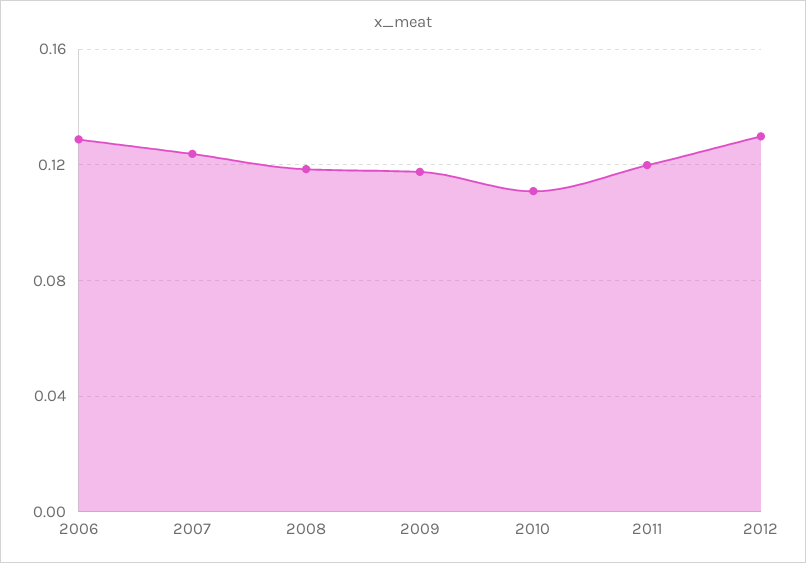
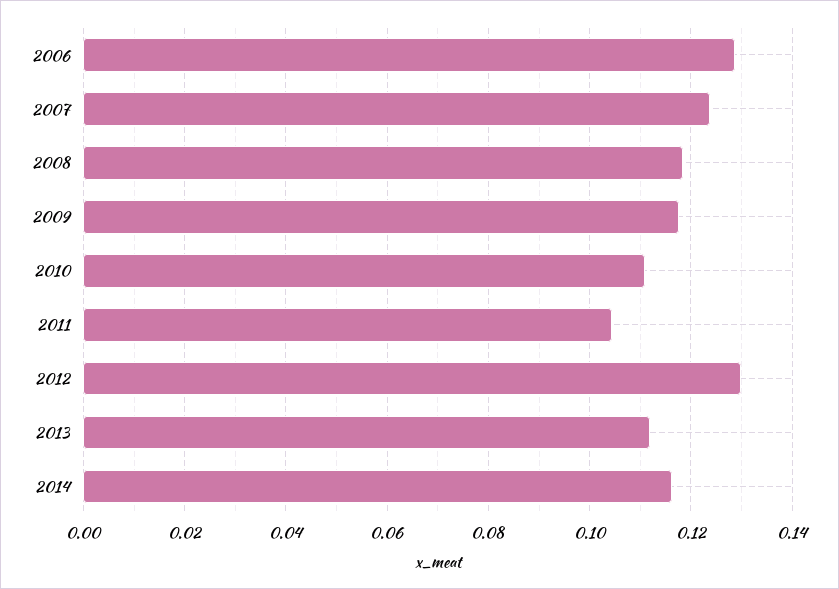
2011: 0.12 -> 0.104
2013: none -> 0.112
2014: none -> 0.116

